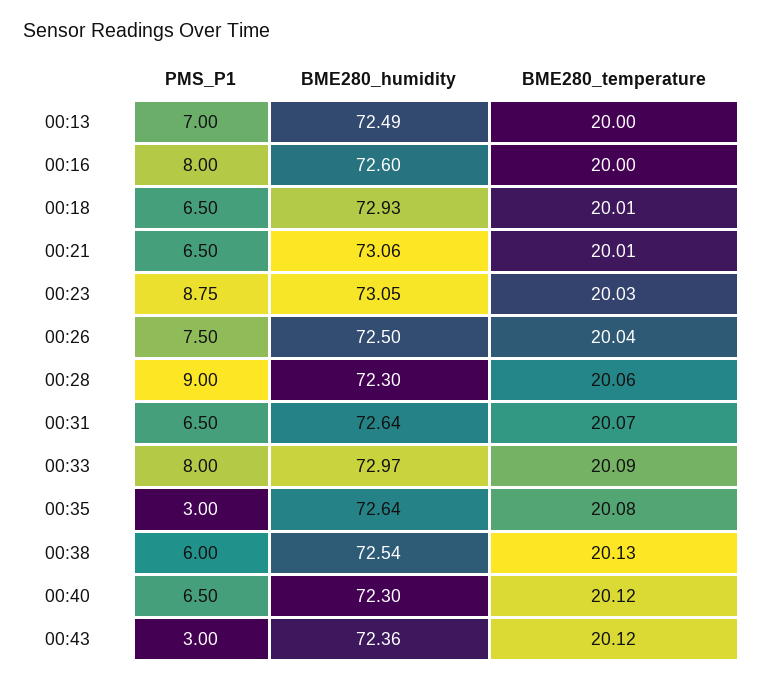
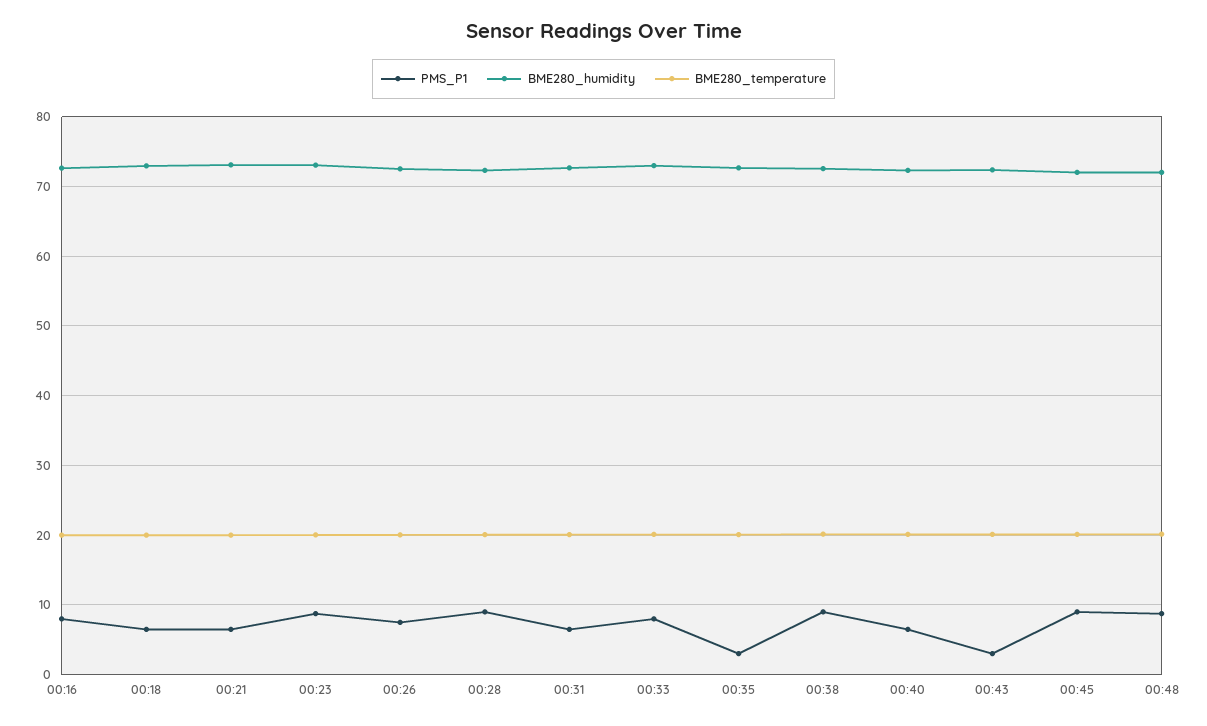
PMS_P1, 00:13: 7 -> none
BME280_humidity, 00:13: 72.49 -> none
BME280_temperature, 00:13: 20 -> none
PMS_P1, 00:38: 6 -> 9
PMS_P1, 00:45: none -> 9
BME280_humidity, 00:45: none -> 72
BME280_temperature, 00:45: none -> 20
PMS_P1, 00:48: none -> 9
BME280_humidity, 00:48: none -> 72
BME280_temperature, 00:48: none -> 20

